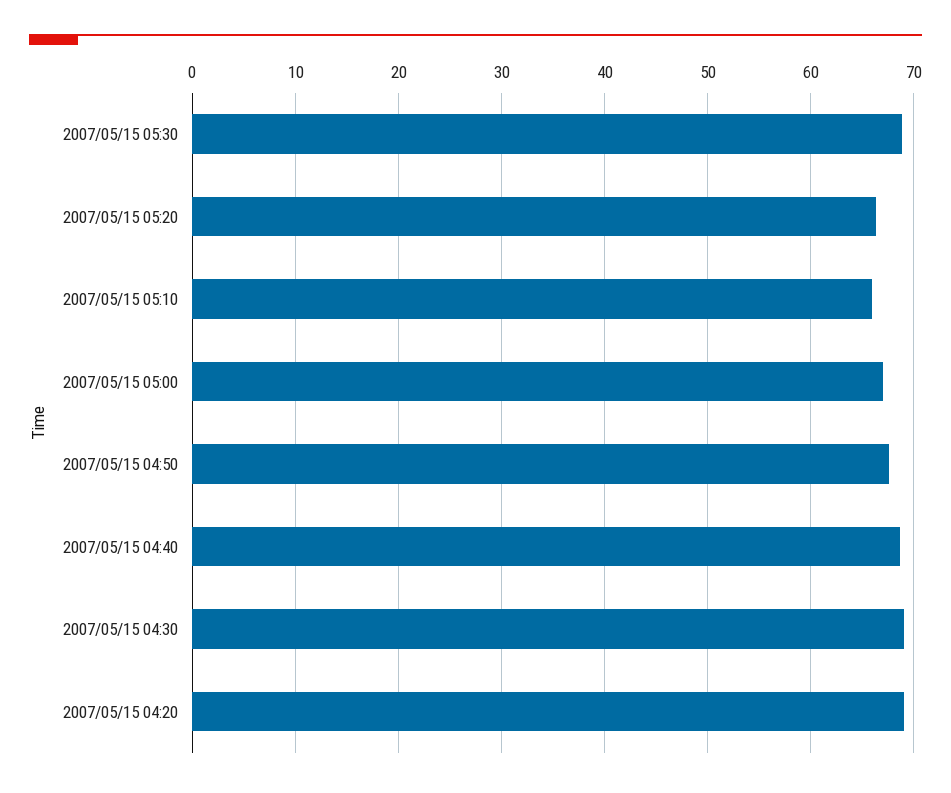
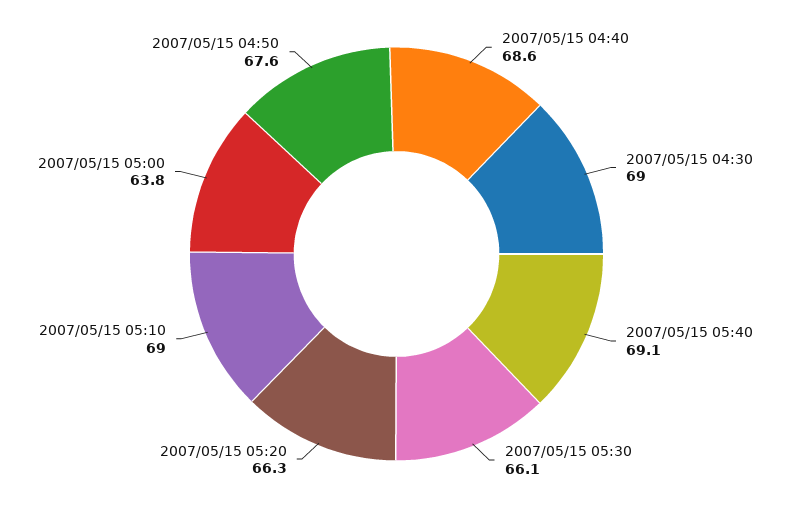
2007/05/15 05:30: 69 -> 66.1
2007/05/15 05:10: 66 -> 69
2007/05/15 05:00: 67 -> 63.8
2007/05/15 04:20: 69 -> none
2007/05/15 05:40: none -> 69.1

